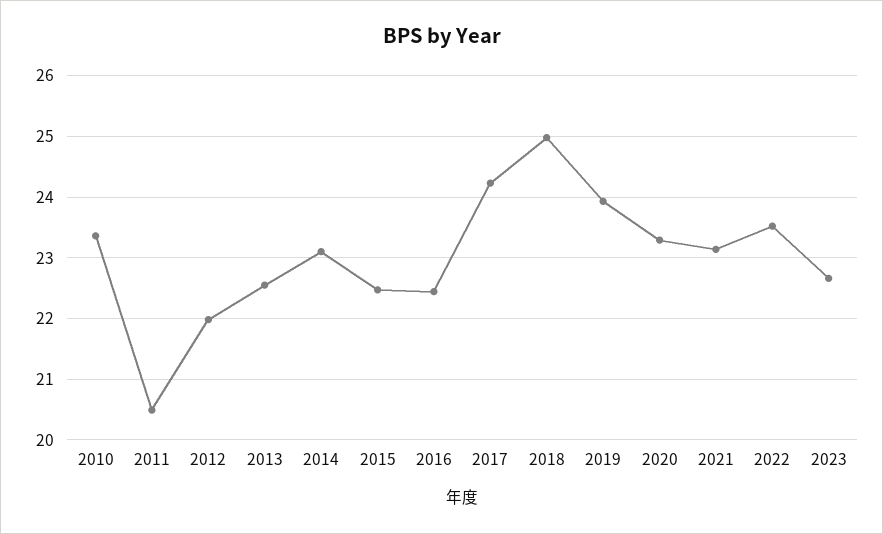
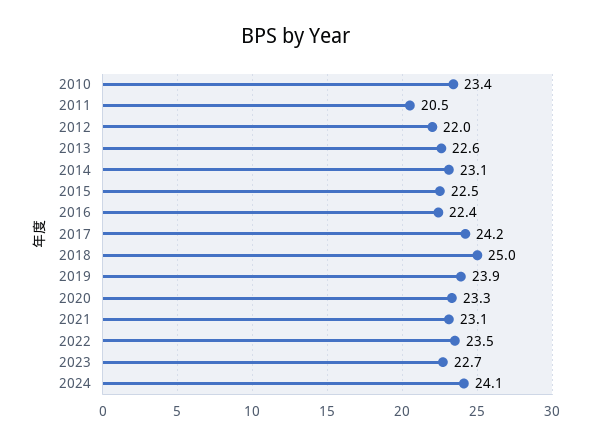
2024: none -> 24.1

